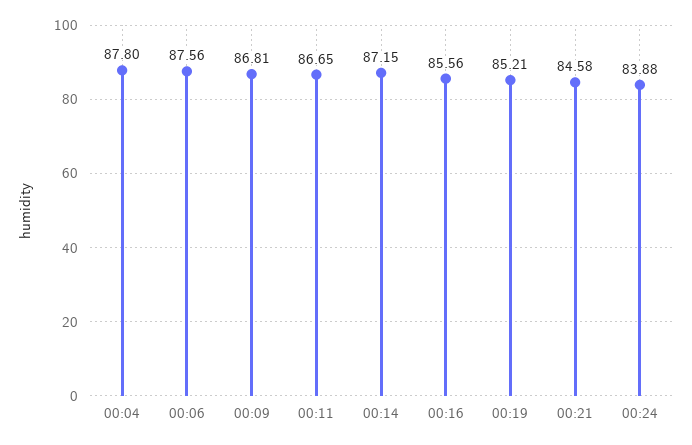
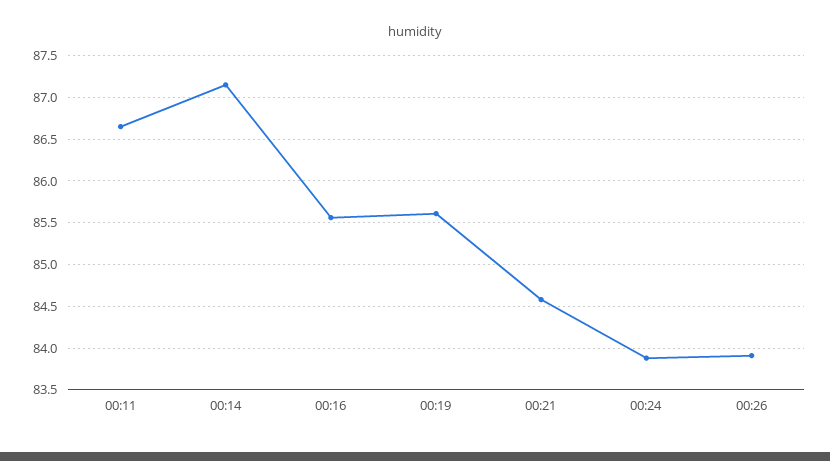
00:04: 87.8 -> none
00:06: 87.56 -> none
00:09: 86.81 -> none
00:19: 85.21 -> 85.6
00:26: none -> 83.9

